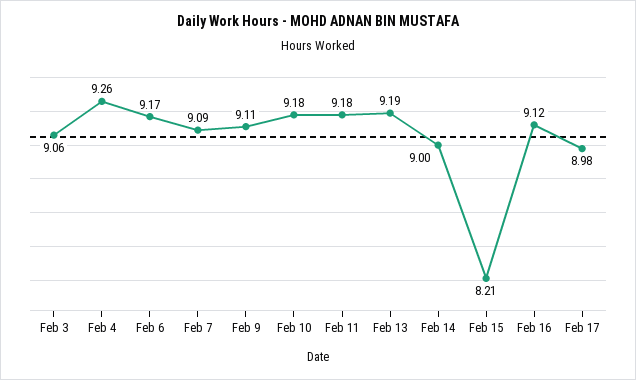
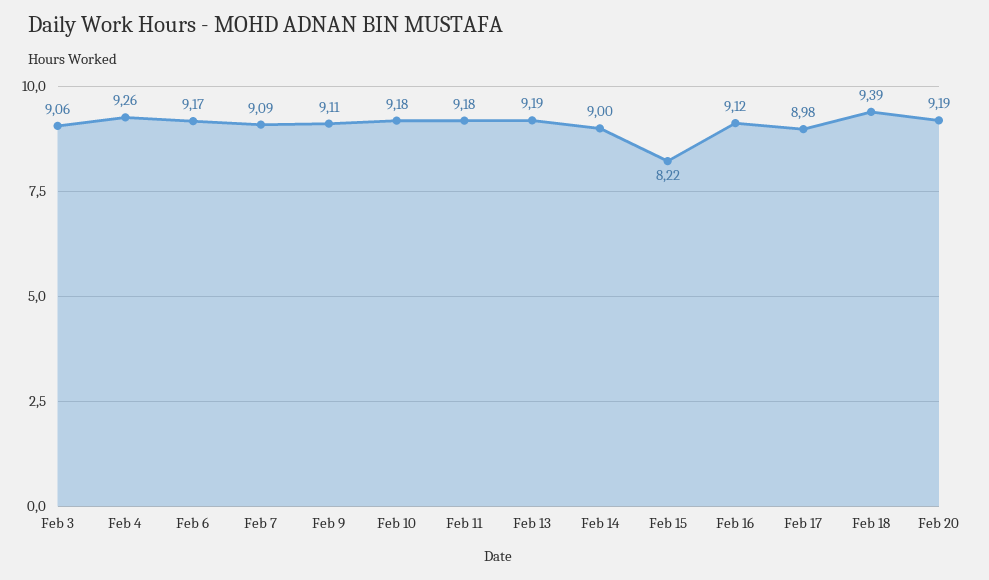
Feb 15: 8.21 -> 8.22
Feb 18: none -> 9.39
Feb 20: none -> 9.19

